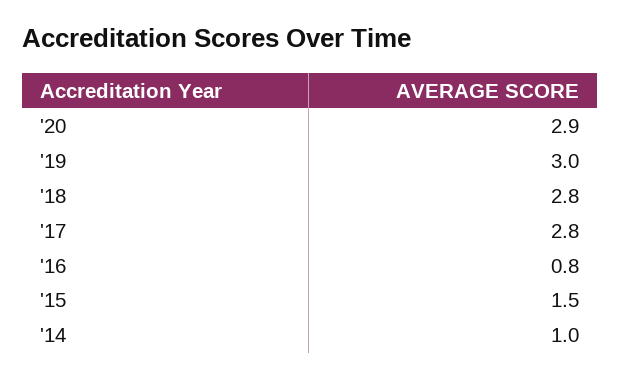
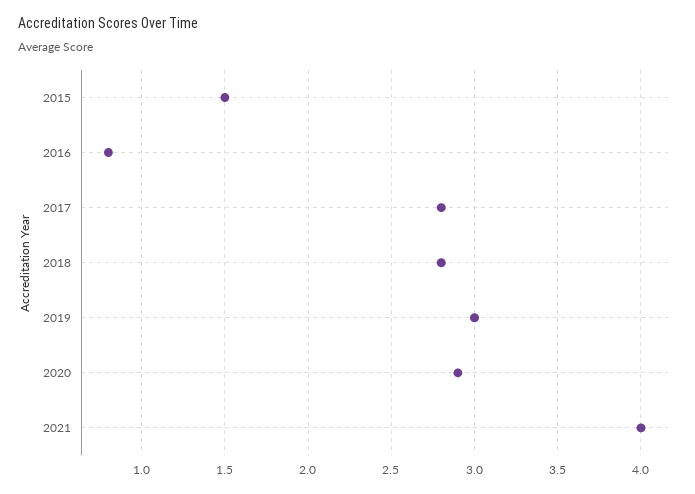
'14: 1 -> none
2021: none -> 4

